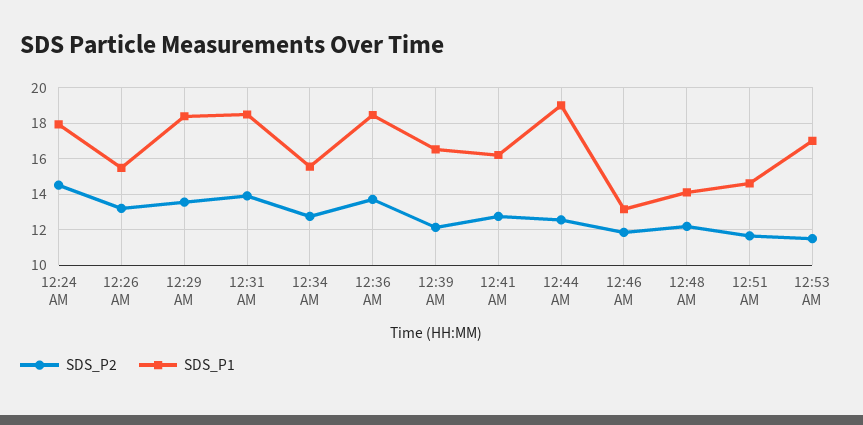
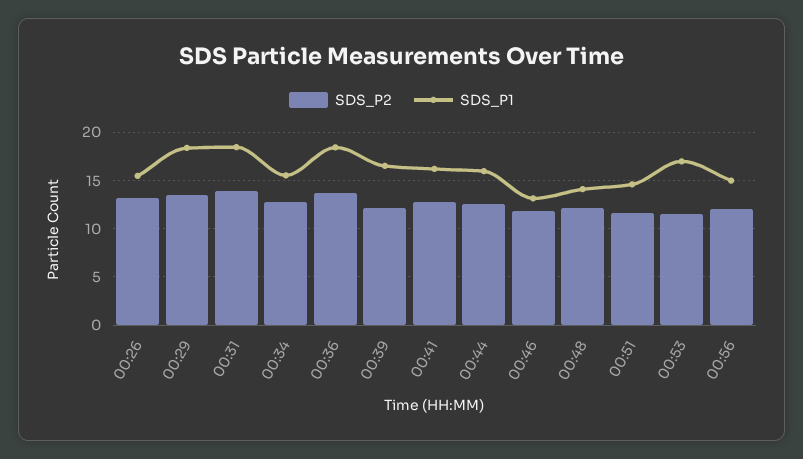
SDS_P2, 12:24 AM: 14.5 -> none
SDS_P1, 12:24 AM: 18 -> none
SDS_P1, 12:44 AM: 19 -> 16
SDS_P2, 00:56: none -> 12
SDS_P1, 00:56: none -> 15

